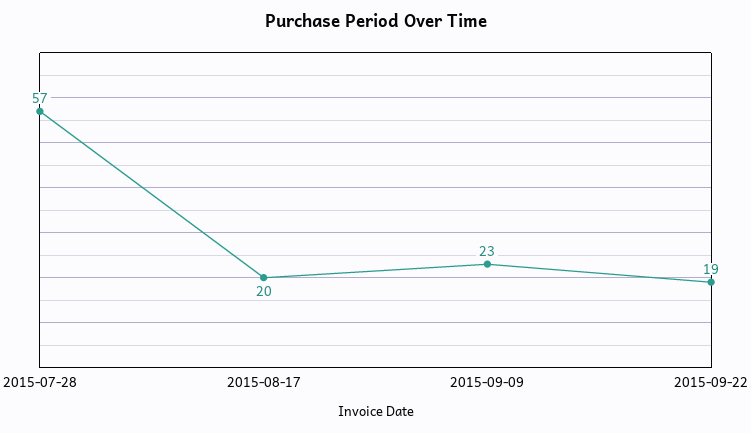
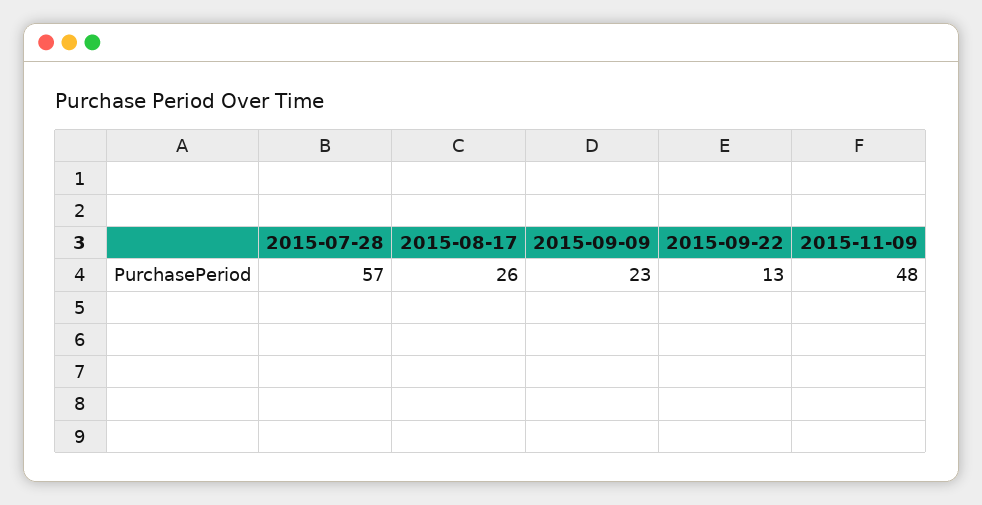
2015-08-17: 20 -> 26
2015-09-22: 19 -> 13
2015-11-09: none -> 48

